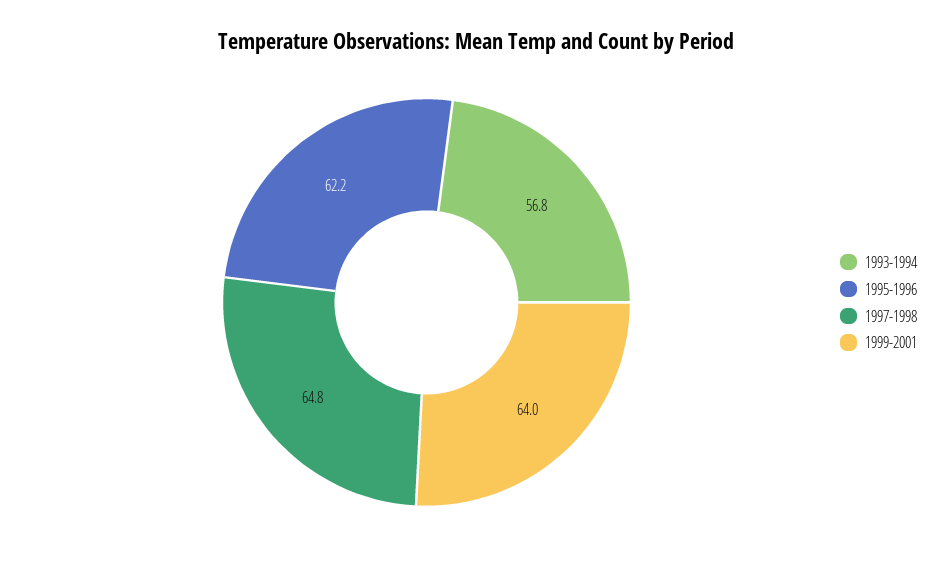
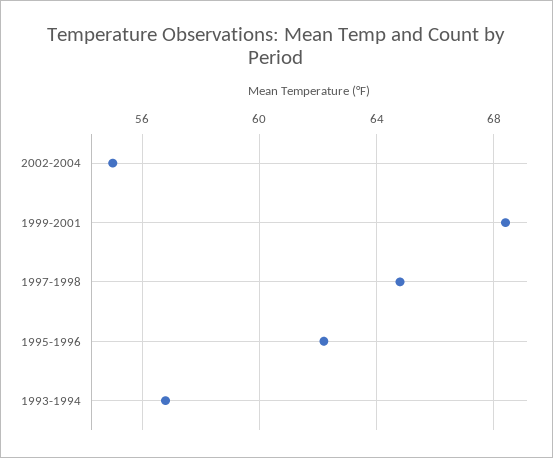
1999-2001: 64 -> 68.5
2002-2004: none -> 55

